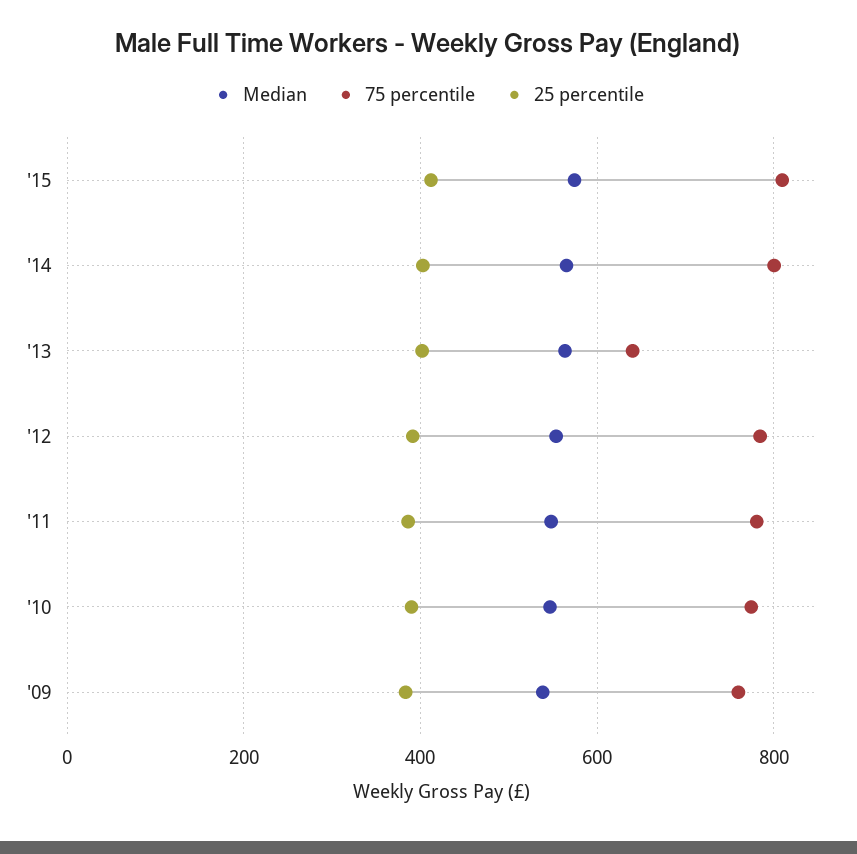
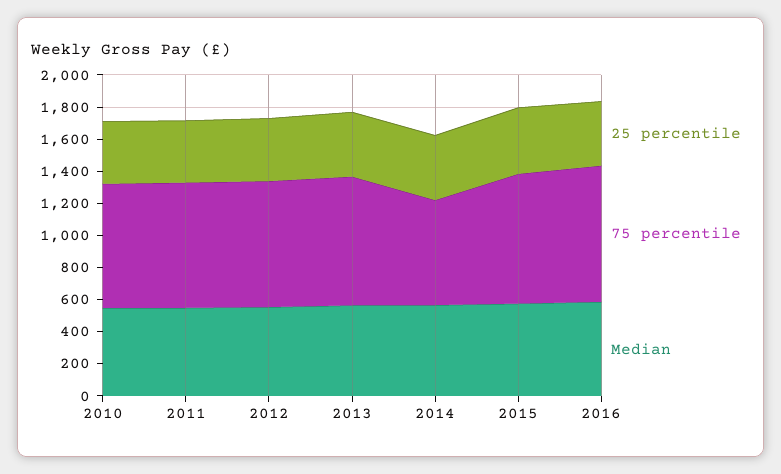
75 percentile, '14: 800 -> 650
75 percentile, '13: 640 -> 800
Median, '09: 540 -> none
75 percentile, '09: 760 -> none
25 percentile, '09: 380 -> none
25 percentile, 2016: none -> 400
75 percentile, 2016: none -> 850
Median, 2016: none -> 600

